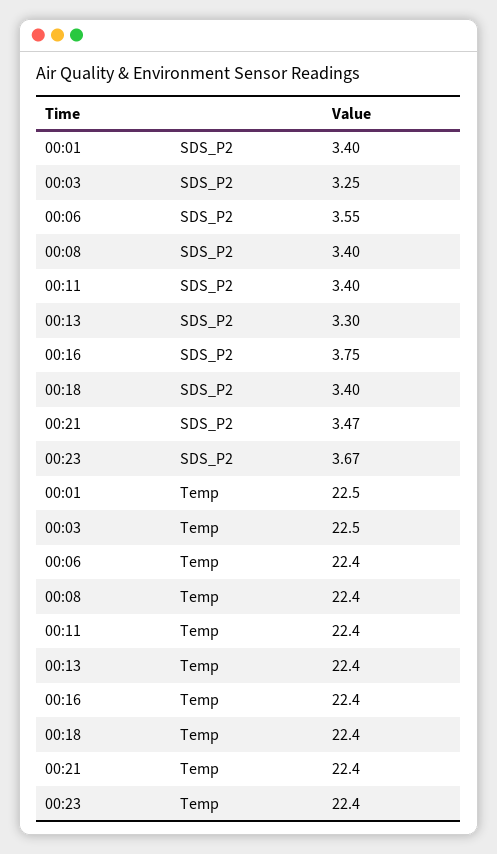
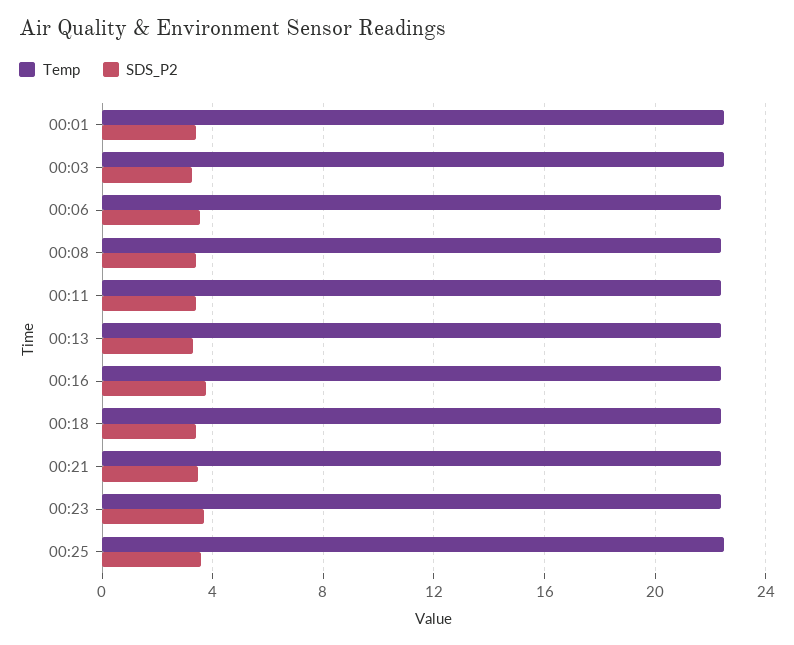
Temp, 00:25: none -> 22.5
SDS_P2, 00:25: none -> 3.5

